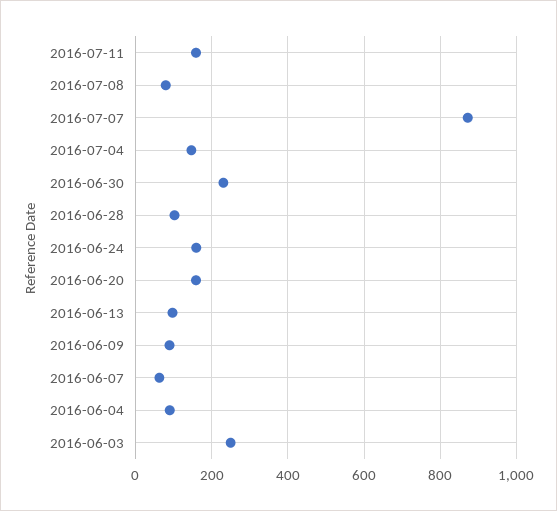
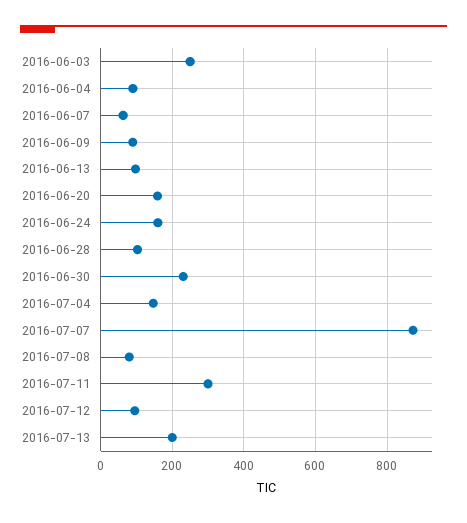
2016-07-11: 160 -> 300
2016-07-12: none -> 100
2016-07-13: none -> 200

